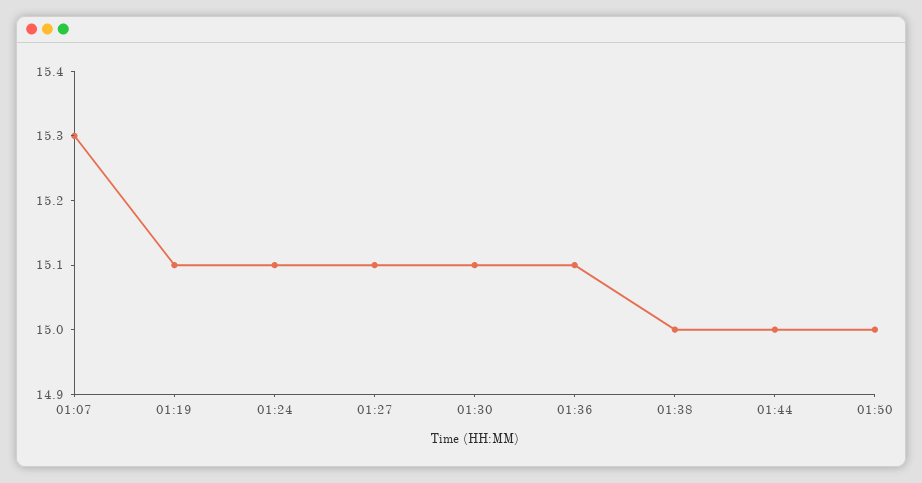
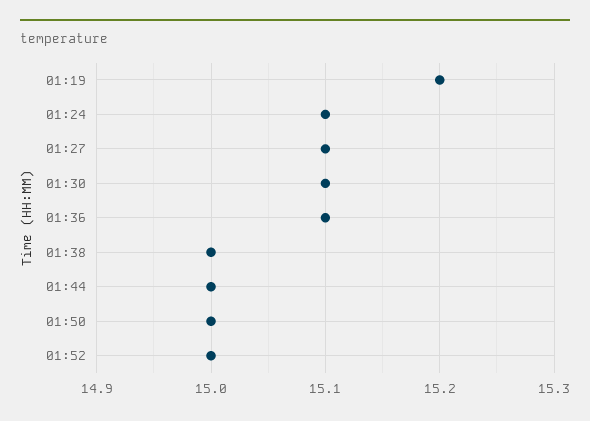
01:07: 15.3 -> none
01:19: 15.1 -> 15.2
01:52: none -> 15

